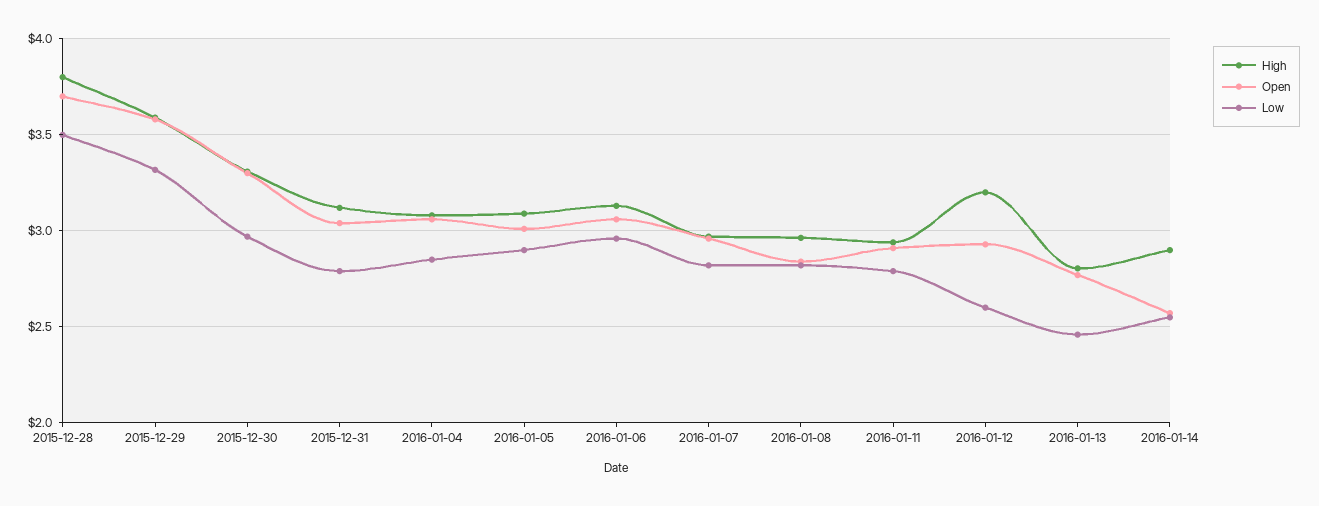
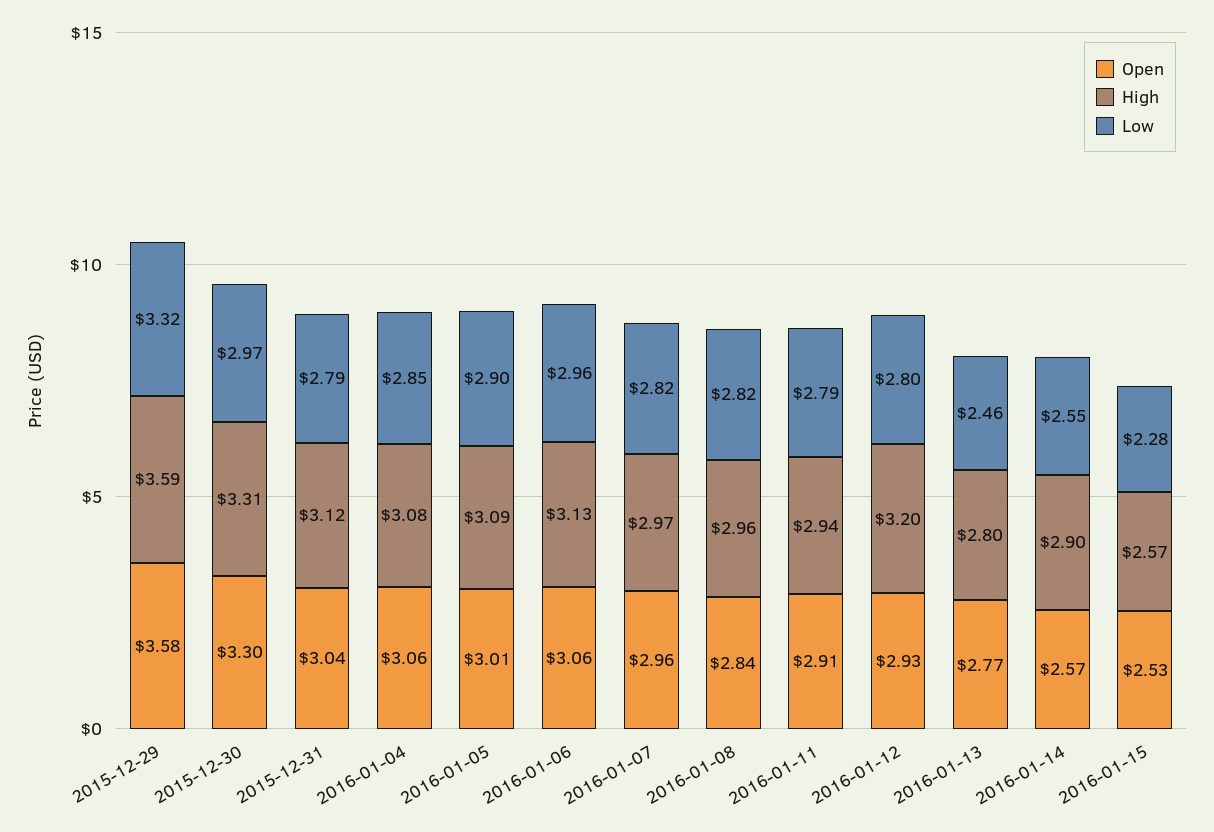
High, 2015-12-28: 3.8 -> none
Open, 2015-12-28: 3.7 -> none
Low, 2015-12-28: 3.5 -> none
Low, 2016-01-12: 2.6 -> 2.8
Open, 2016-01-15: none -> 2.53
High, 2016-01-15: none -> 2.57
Low, 2016-01-15: none -> 2.28

